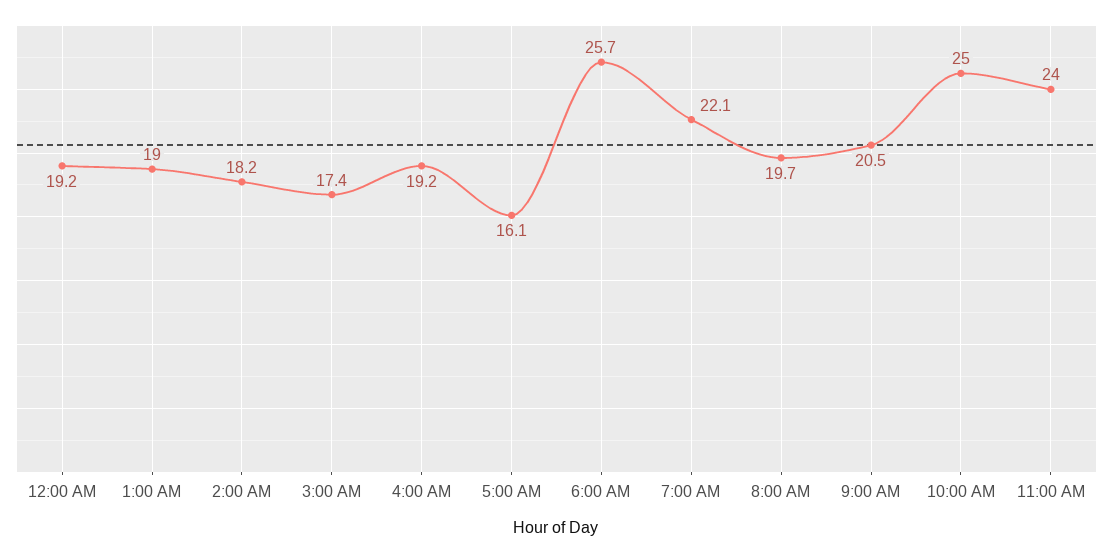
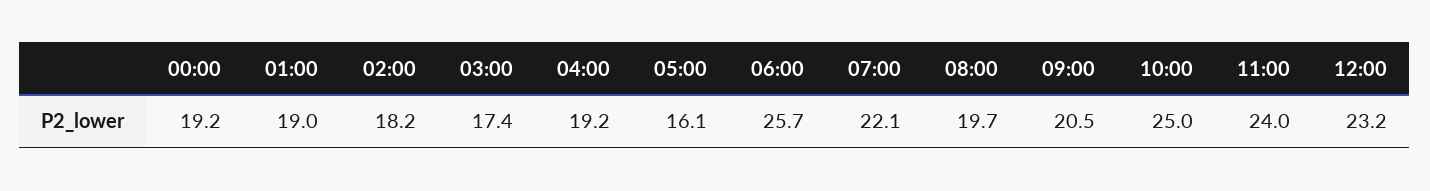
12:00: none -> 23.2

